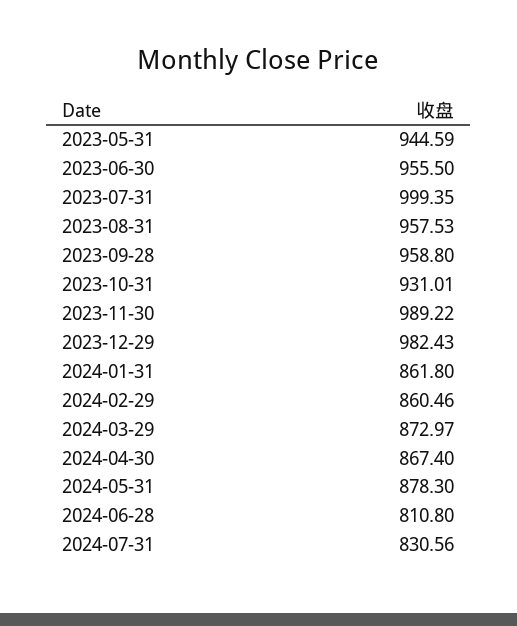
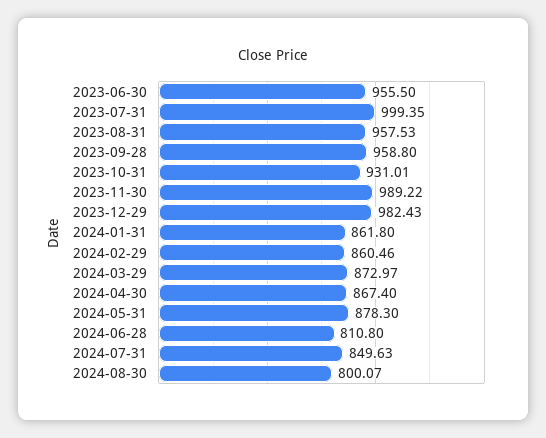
2023-05-31: 944.59 -> none
2024-07-31: 830.56 -> 849.63
2024-08-30: none -> 800.07

